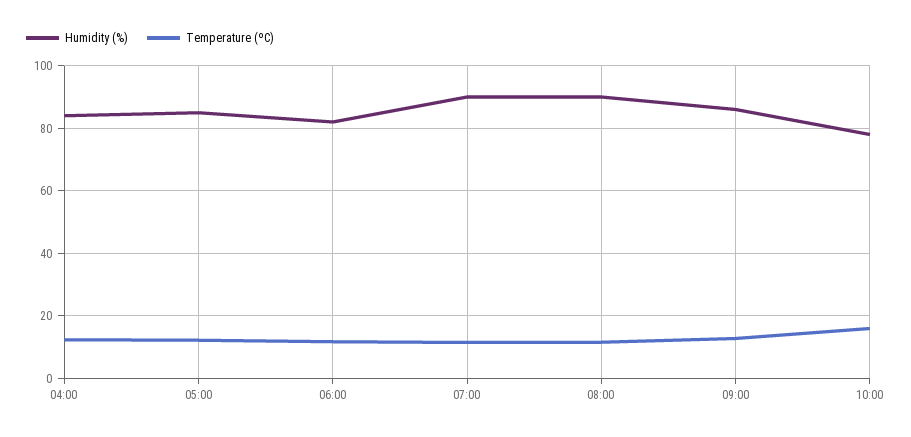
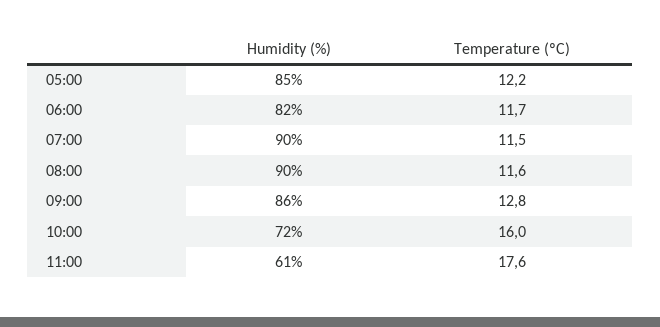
Humidity (%), 04:00: 84 -> none
Temperature (ºC), 04:00: 12 -> none
Humidity (%), 10:00: 78 -> 72
Humidity (%), 11:00: none -> 61
Temperature (ºC), 11:00: none -> 17.6

